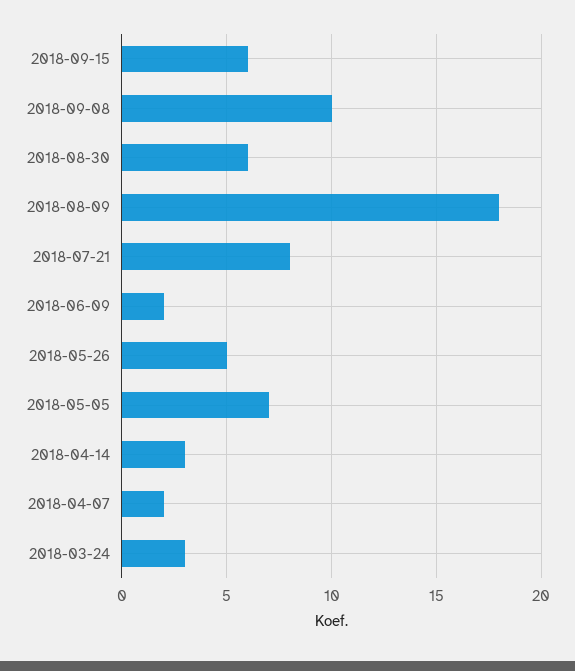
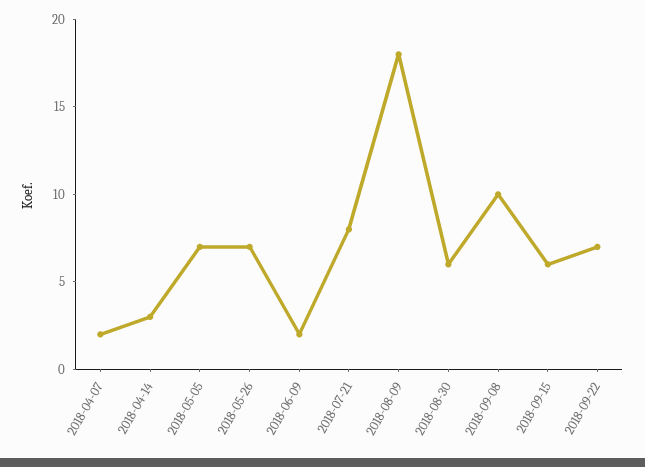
2018-05-26: 5 -> 7
2018-03-24: 3 -> none
2018-09-22: none -> 7

